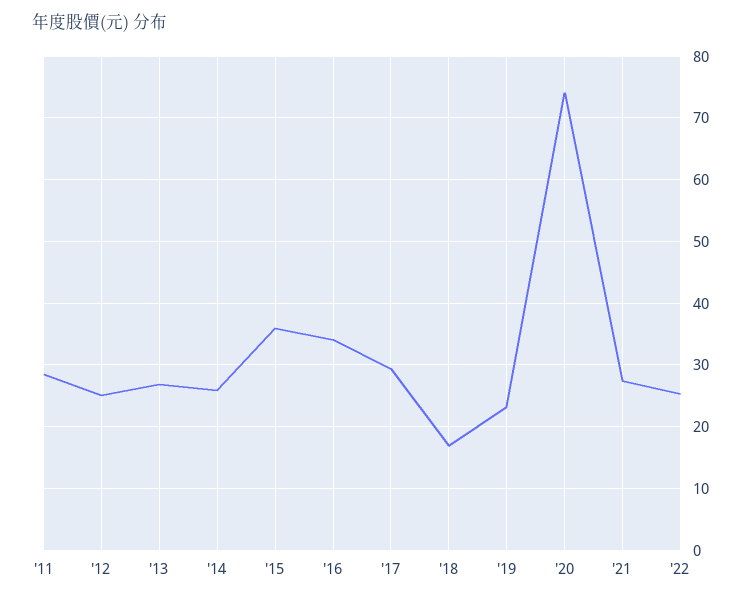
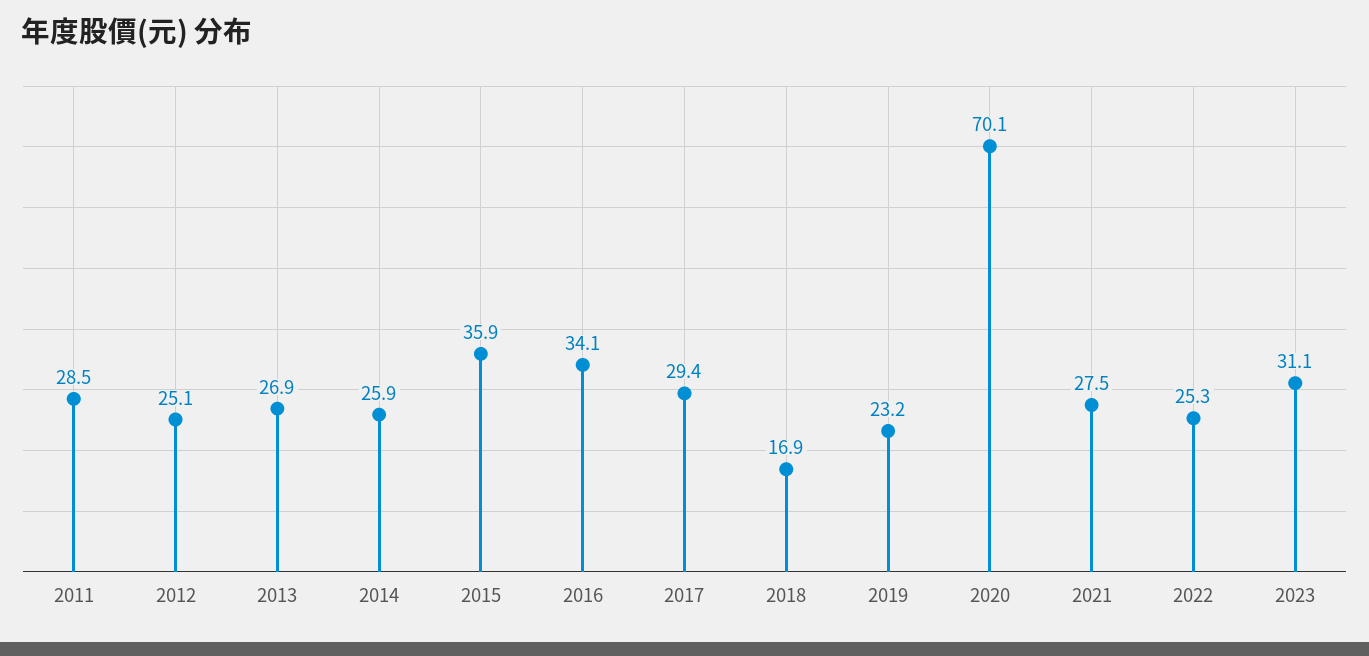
'20: 74 -> 70.1
2023: none -> 31.1

